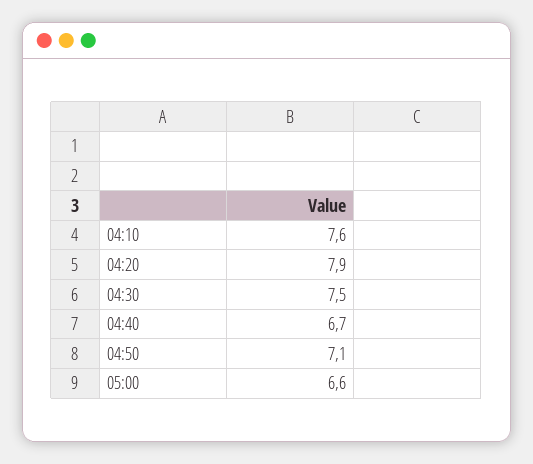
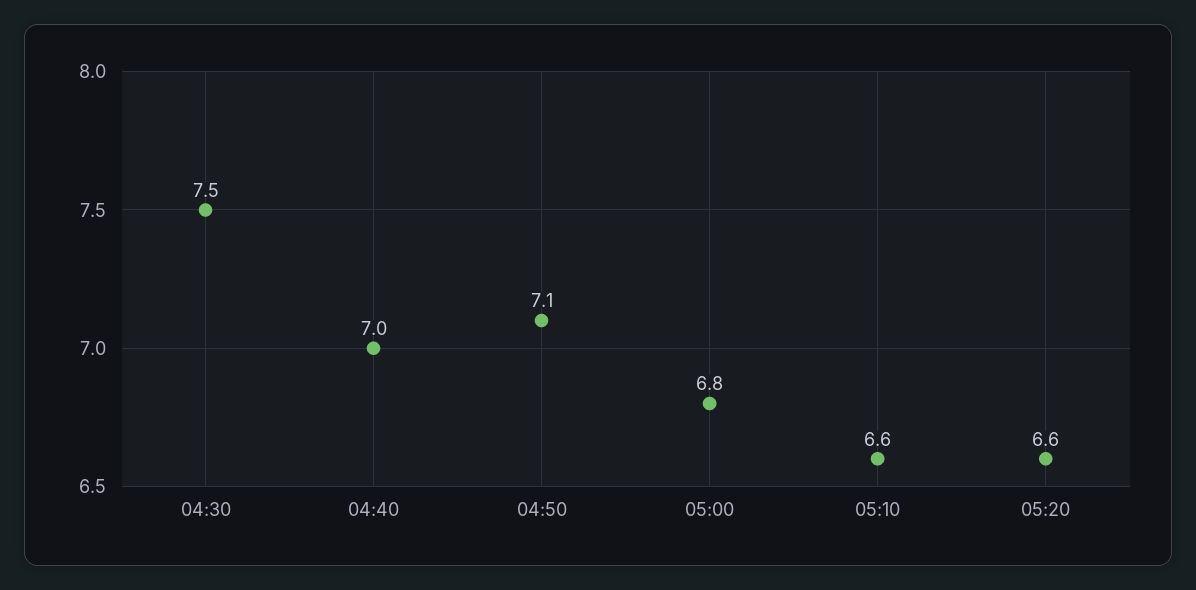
04:10: 7.6 -> none
04:20: 7.9 -> none
04:40: 6.7 -> 7
05:00: 6.6 -> 6.8
05:10: none -> 6.6
05:20: none -> 6.6

